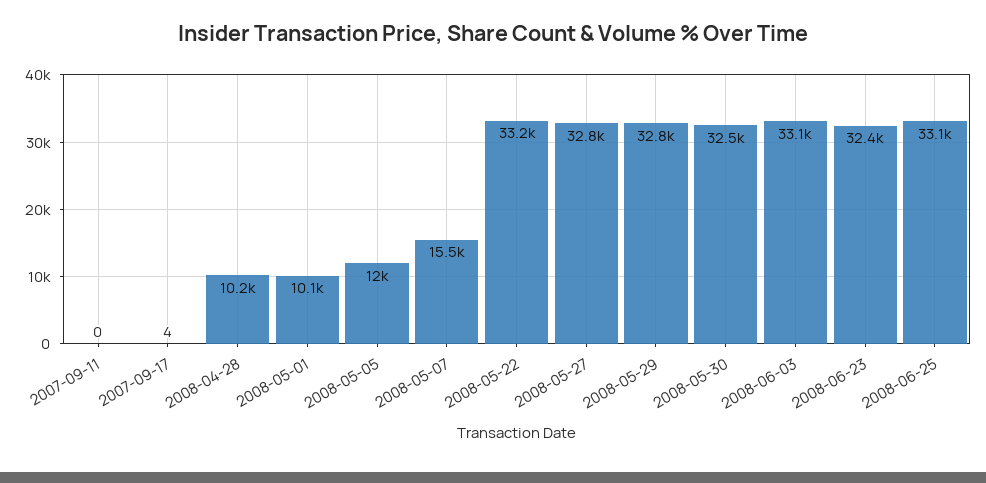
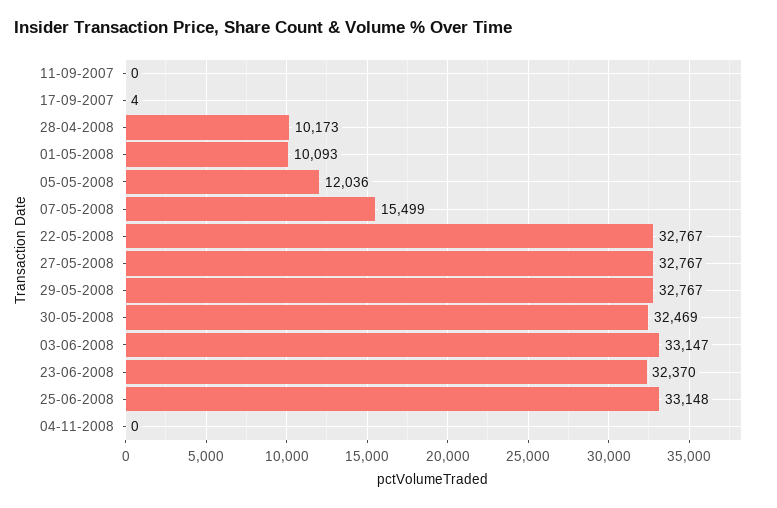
2008-05-22: 33200 -> 32767
04-11-2008: none -> 0

